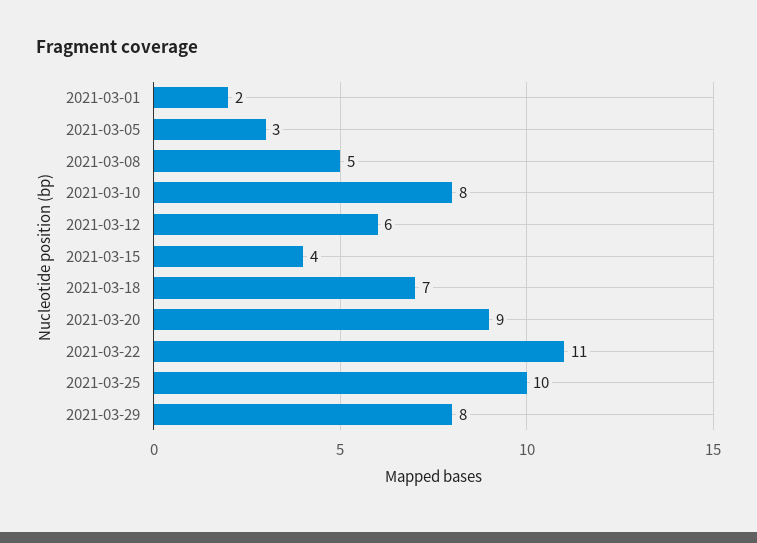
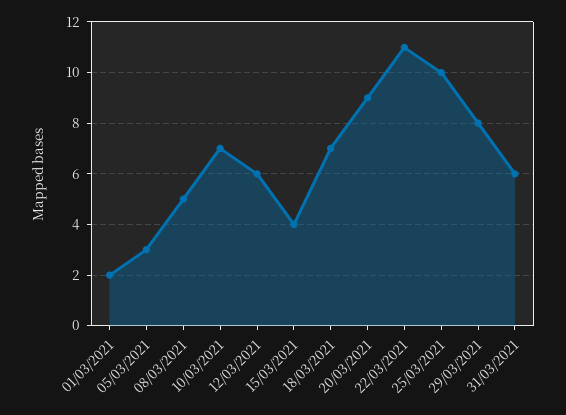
2021-03-10: 8 -> 7
31/03/2021: none -> 6

